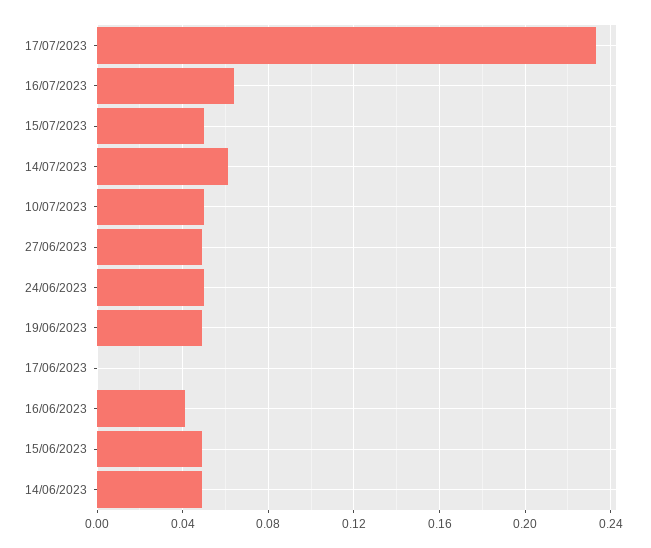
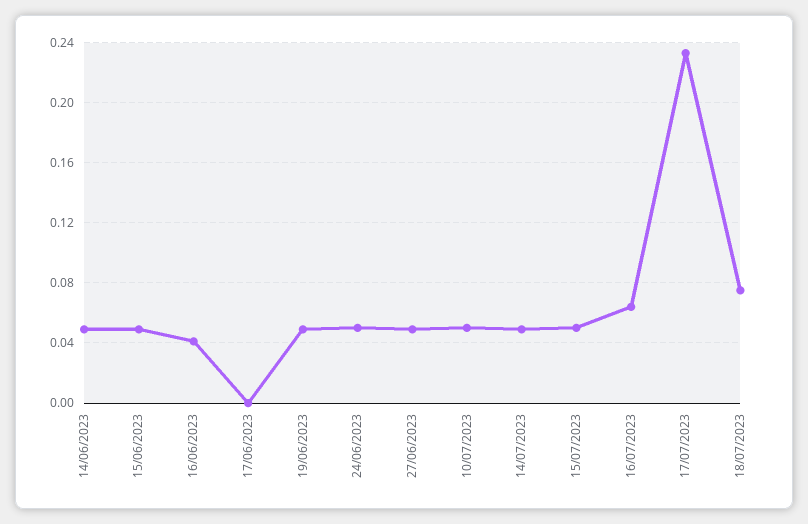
14/07/2023: 0.06 -> 0.05
18/07/2023: none -> 0.075

